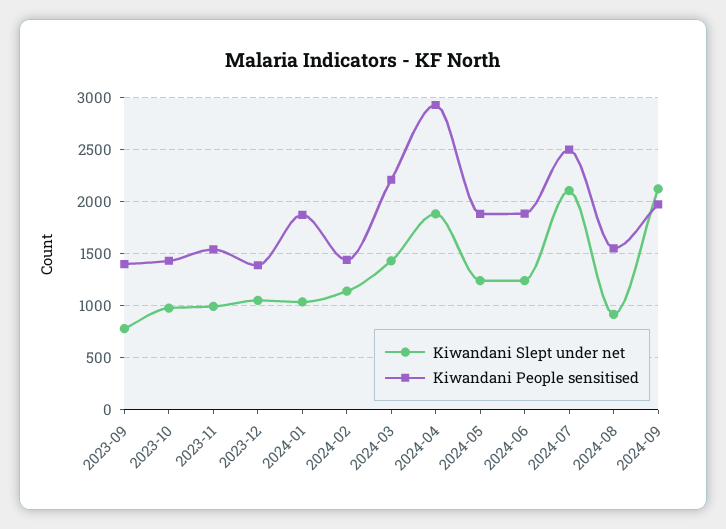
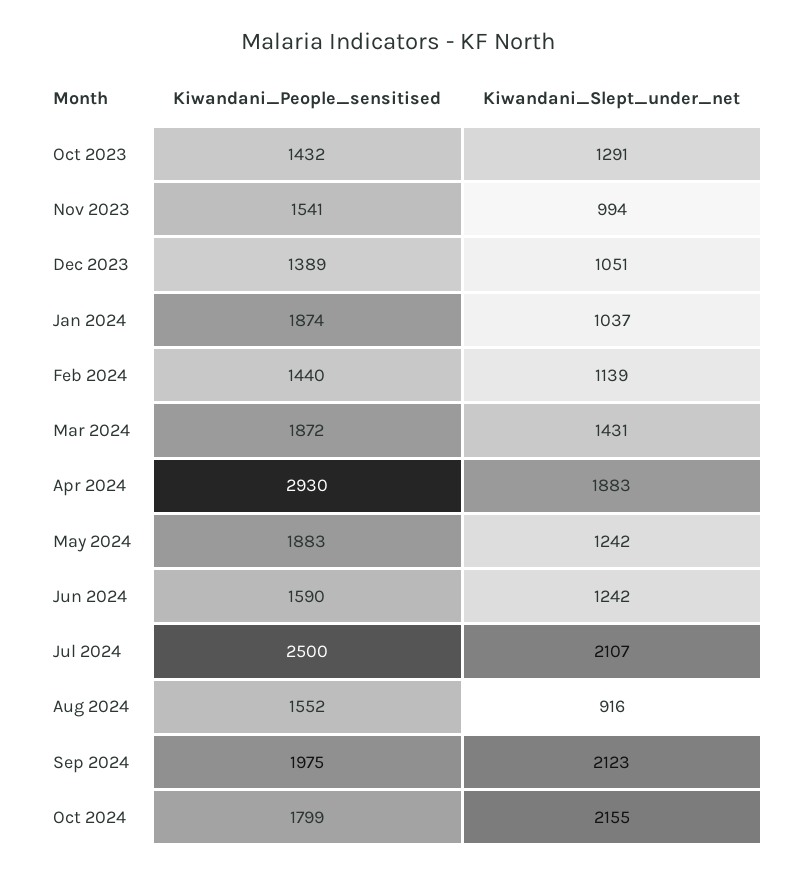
Kiwandani Slept under net, 2023-09: 800 -> none
Kiwandani People sensitised, 2023-09: 1400 -> none
Kiwandani Slept under net, 2023-10: 1000 -> 1291
Kiwandani People sensitised, 2024-03: 2200 -> 1872
Kiwandani People sensitised, 2024-06: 1900 -> 1590
Kiwandani People sensitised, Oct 2024: none -> 1799
Kiwandani Slept under net, Oct 2024: none -> 2155

